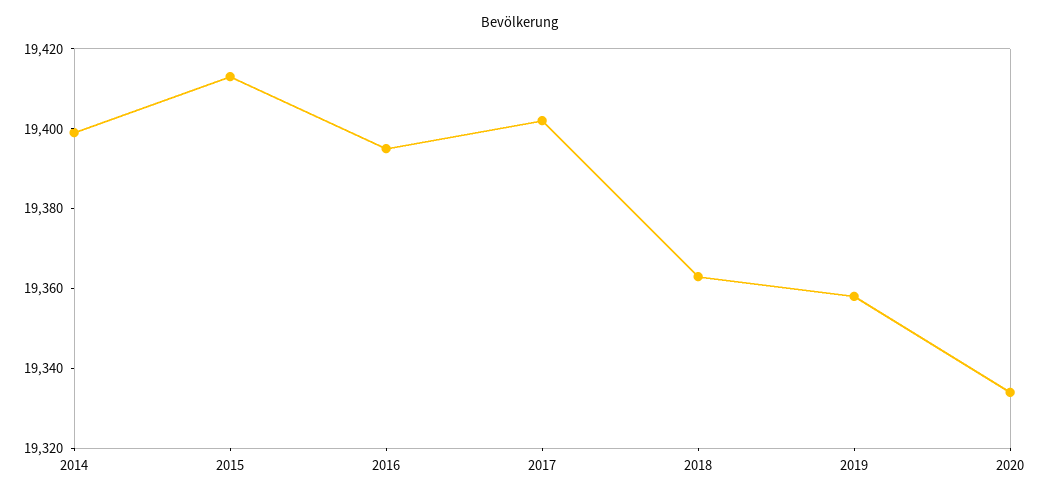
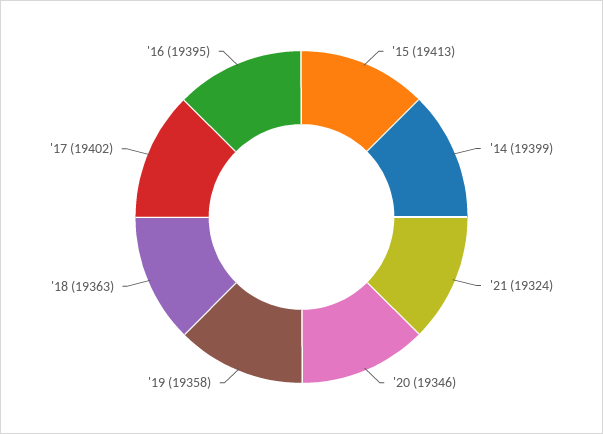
2020: 19335 -> 19346
'21: none -> 19324

